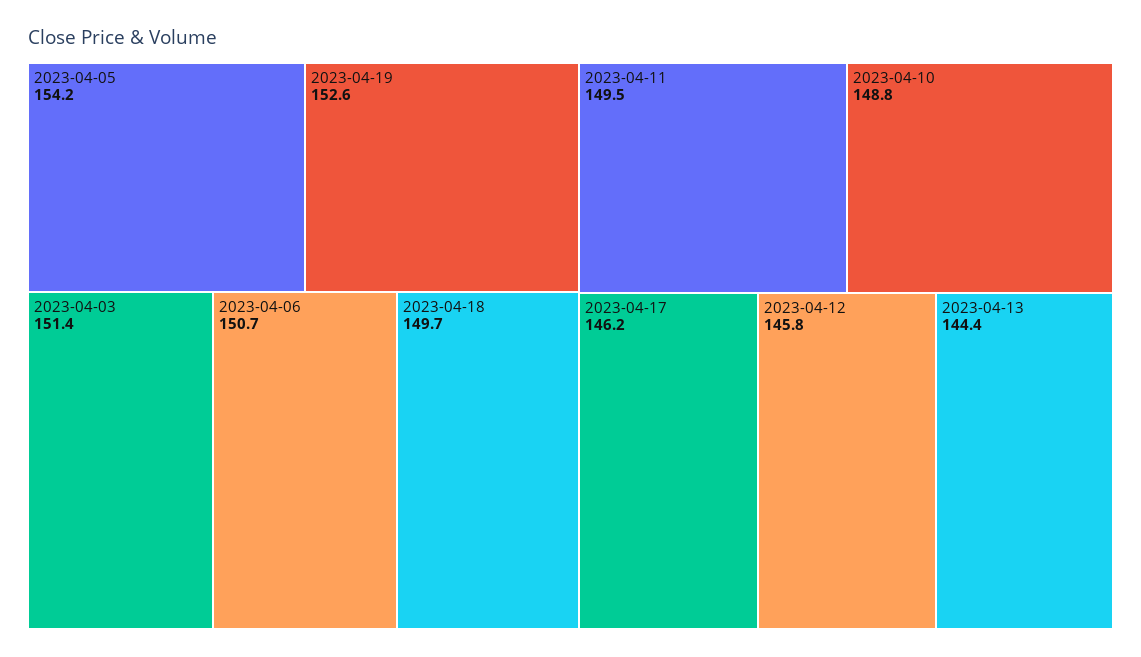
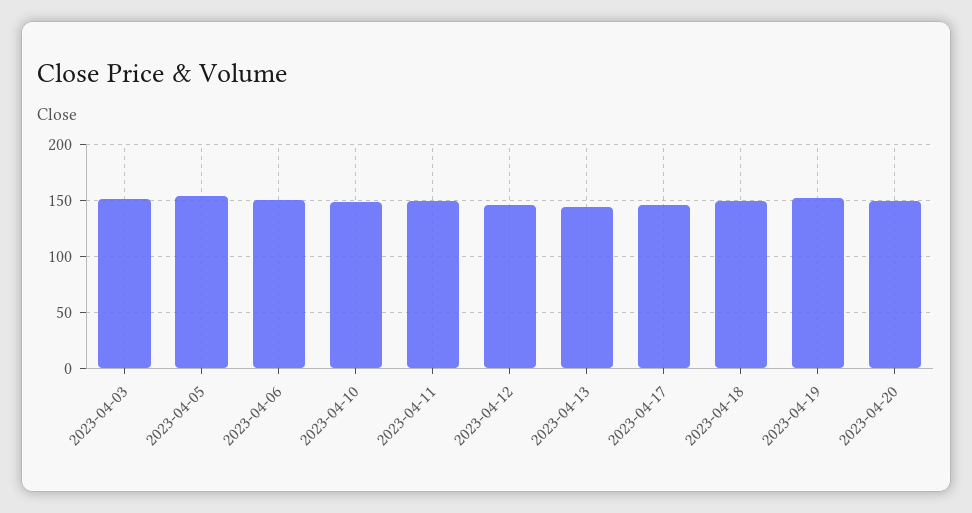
2023-04-20: none -> 150

